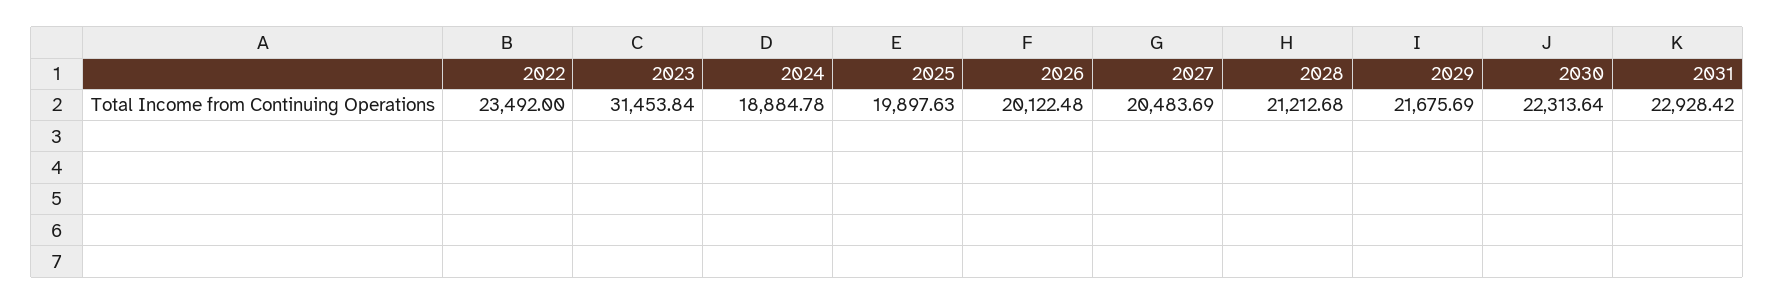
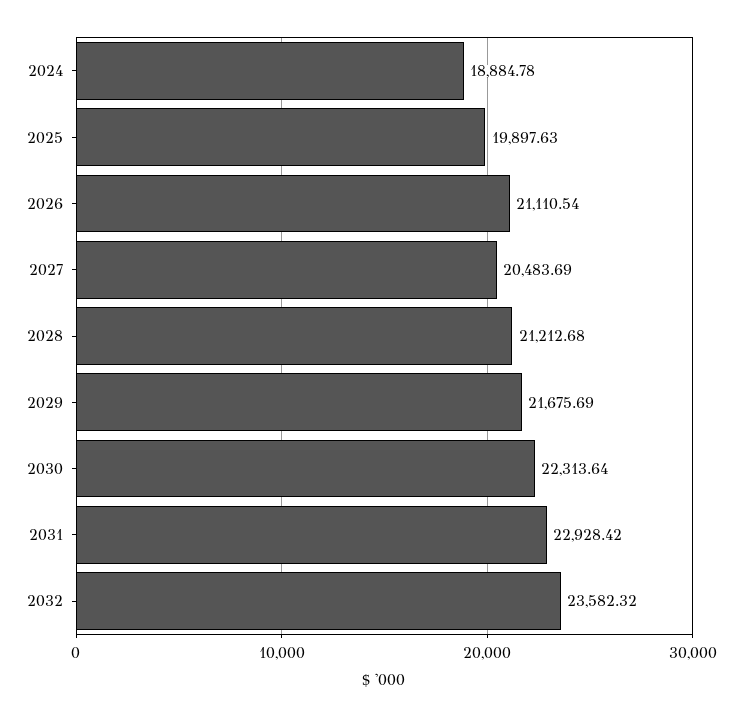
2022: 23492 -> none
2023: 31453.84 -> none
2026: 20122.48 -> 21110.54
2032: none -> 23582.32

